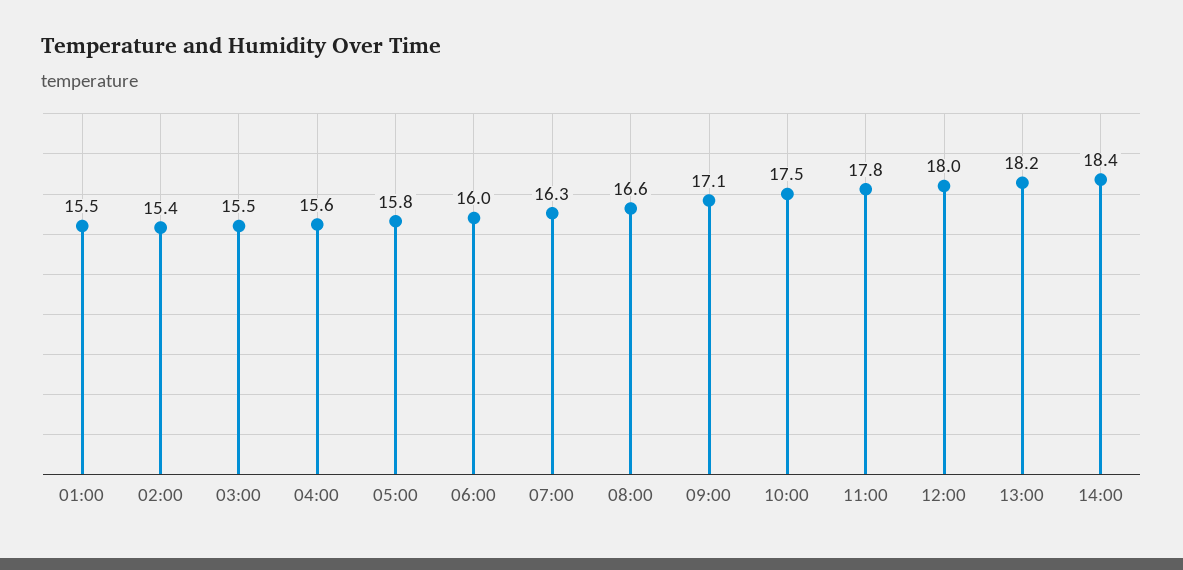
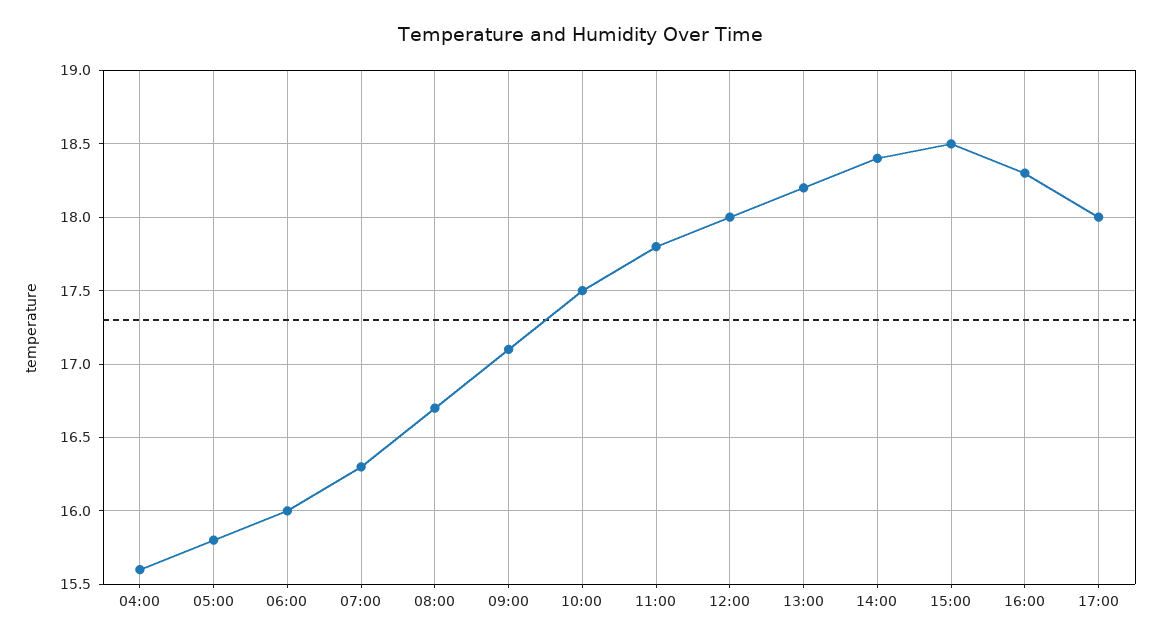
01:00: 15.5 -> none
02:00: 15.4 -> none
03:00: 15.5 -> none
08:00: 16.6 -> 16.7
15:00: none -> 18.5
16:00: none -> 18.3
17:00: none -> 18

